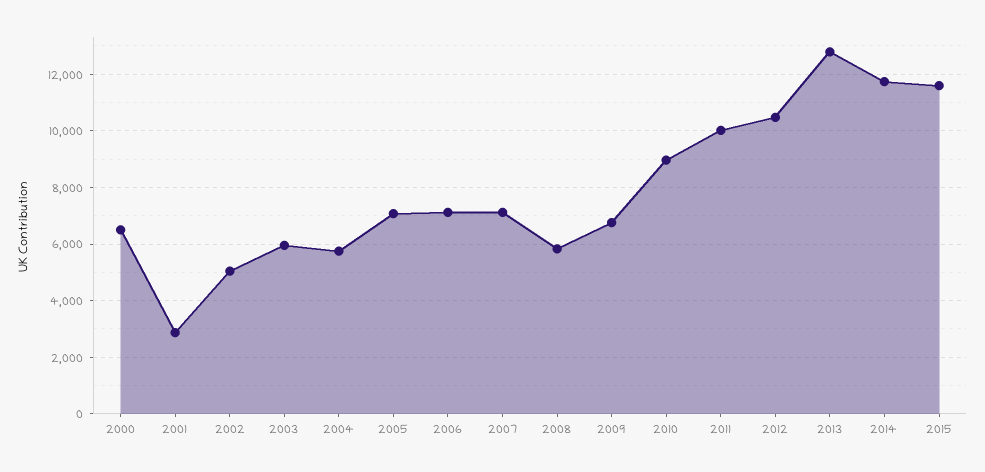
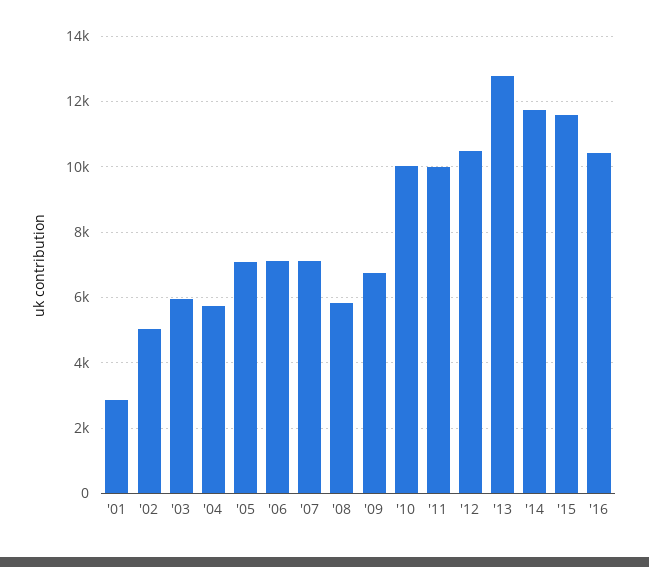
2000: 6500 -> none
2010: 9000 -> 10000
'16: none -> 10400

